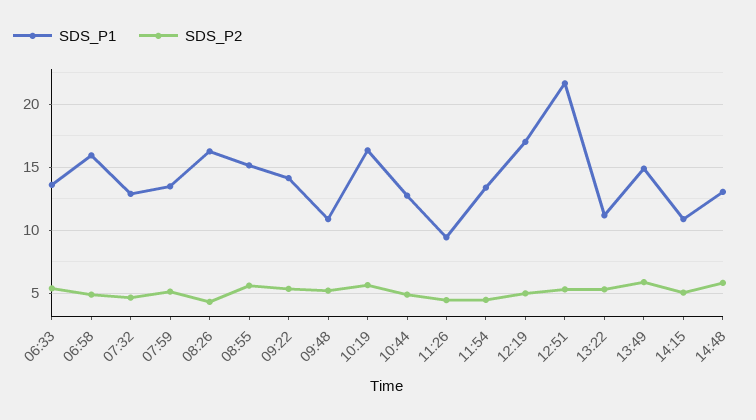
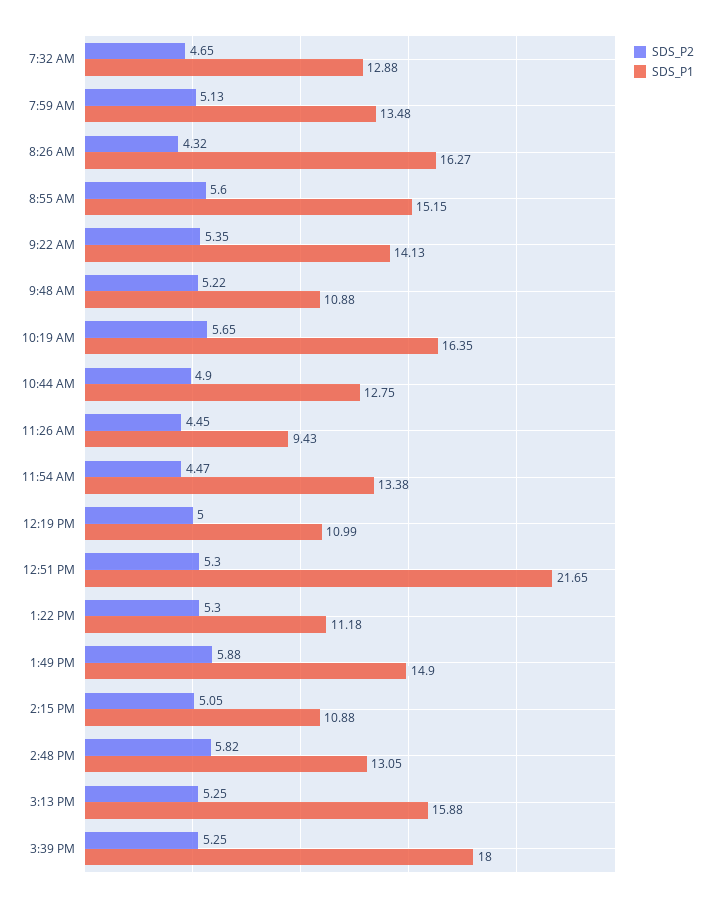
SDS_P1, 06:33: 13.5 -> none
SDS_P2, 06:33: 5.5 -> none
SDS_P1, 06:58: 16 -> none
SDS_P2, 06:58: 5 -> none
SDS_P1, 12:19: 17 -> 10.99
SDS_P2, 3:13 PM: none -> 5.25
SDS_P1, 3:13 PM: none -> 15.88
SDS_P2, 3:39 PM: none -> 5.25
SDS_P1, 3:39 PM: none -> 18

